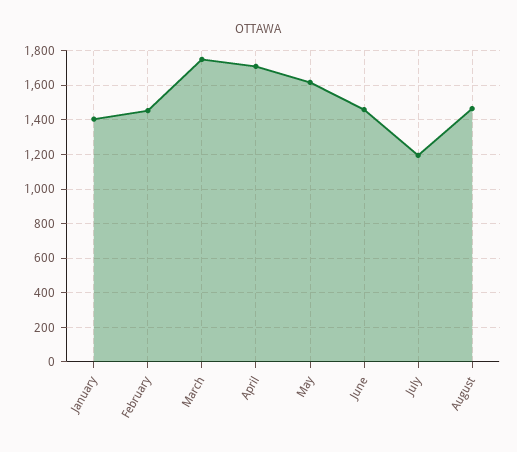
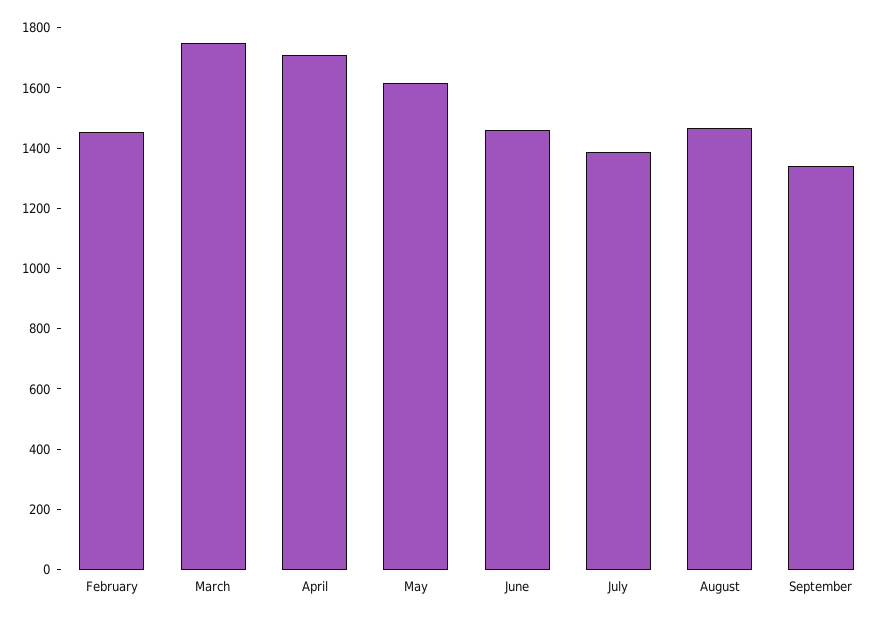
January: 1400 -> none
July: 1200 -> 1400
September: none -> 1350

